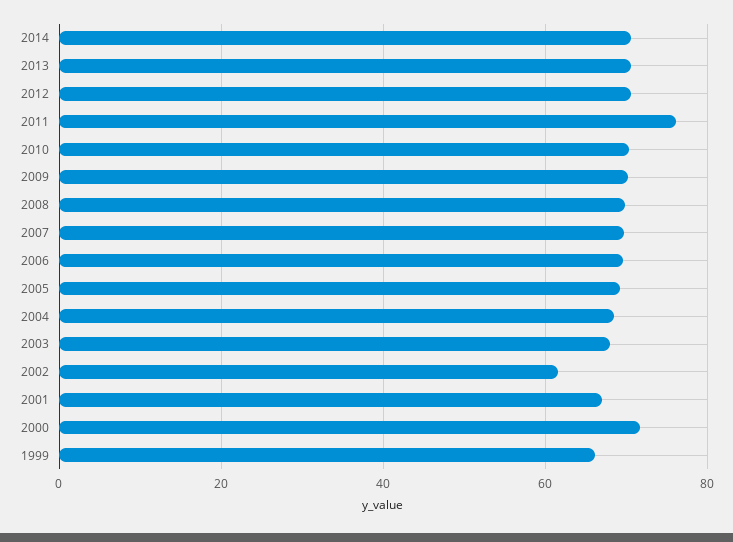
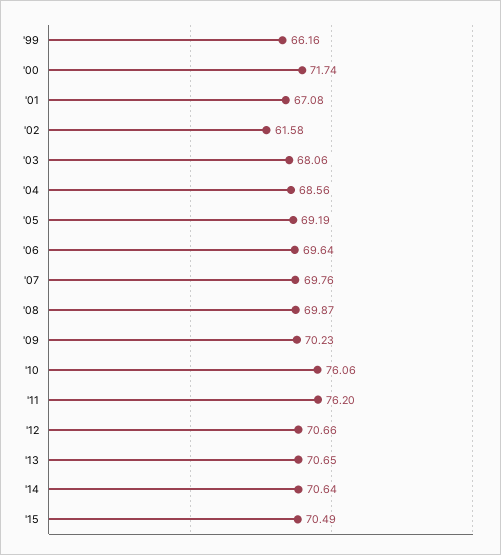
2010: 70 -> 76.06
'15: none -> 70.49

